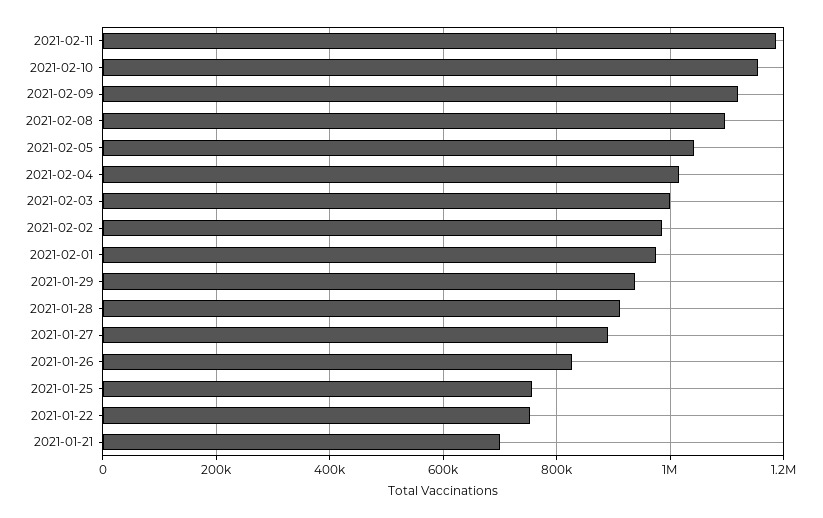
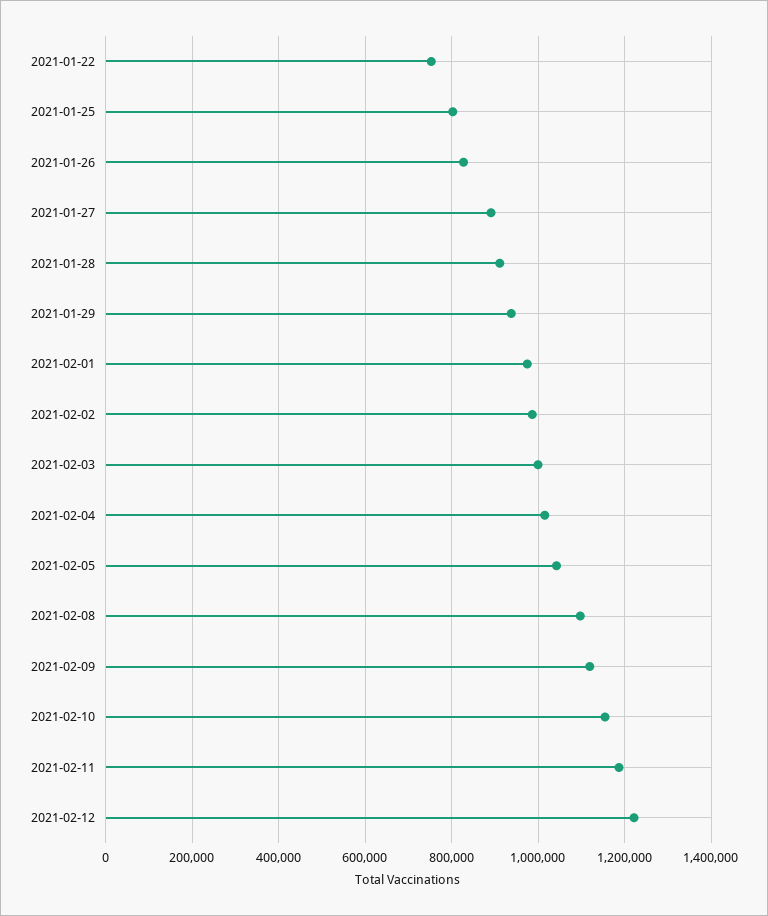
2021-01-25: 760000 -> 800000
2021-01-21: 700000 -> none
2021-02-12: none -> 1220000

